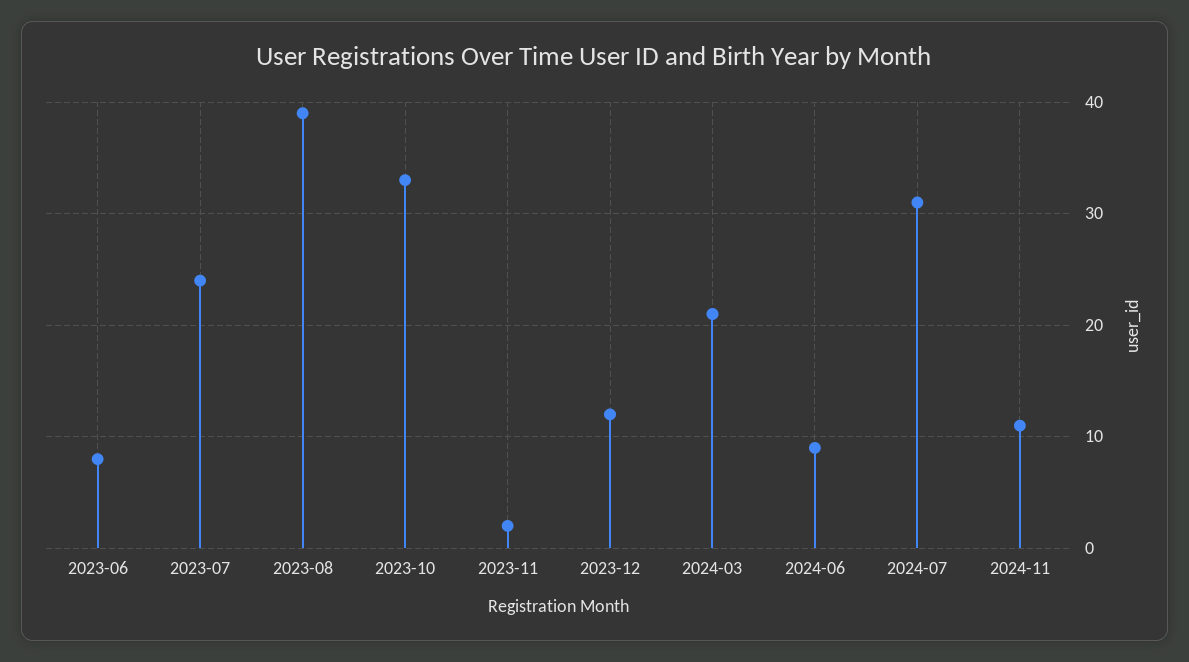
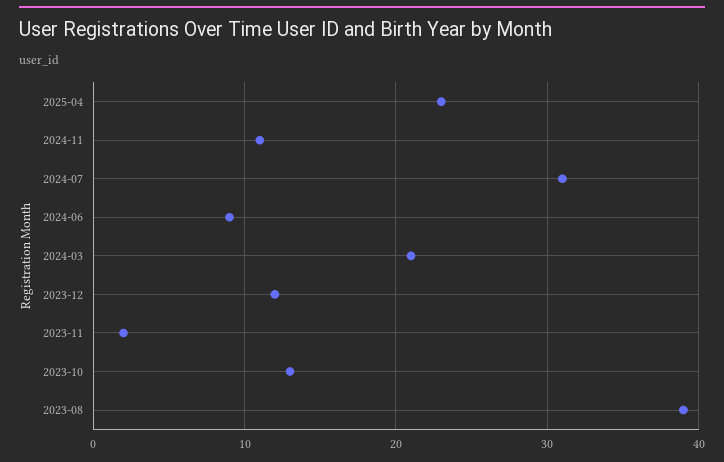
2023-06: 8 -> none
2023-07: 24 -> none
2023-10: 33 -> 13
2025-04: none -> 23

